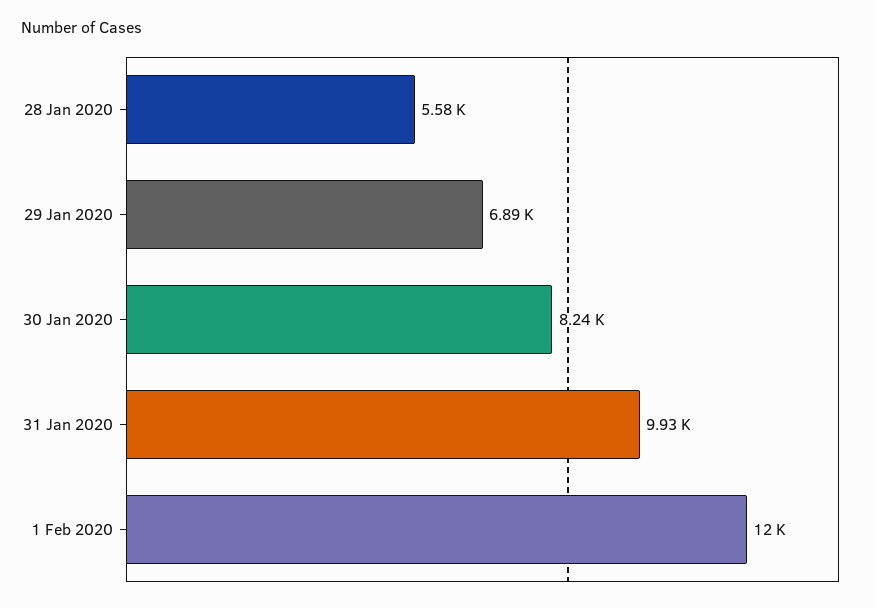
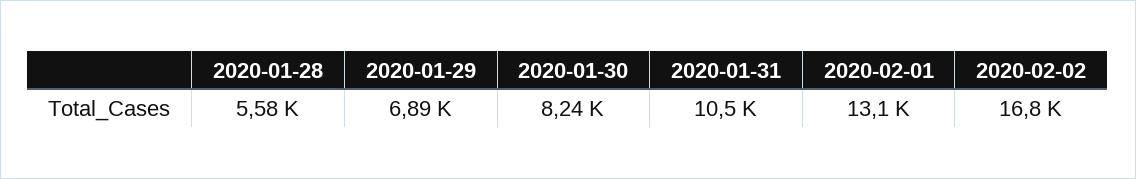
31 Jan 2020: 9930 -> 10500
1 Feb 2020: 12000 -> 13100
2020-02-02: none -> 16800

